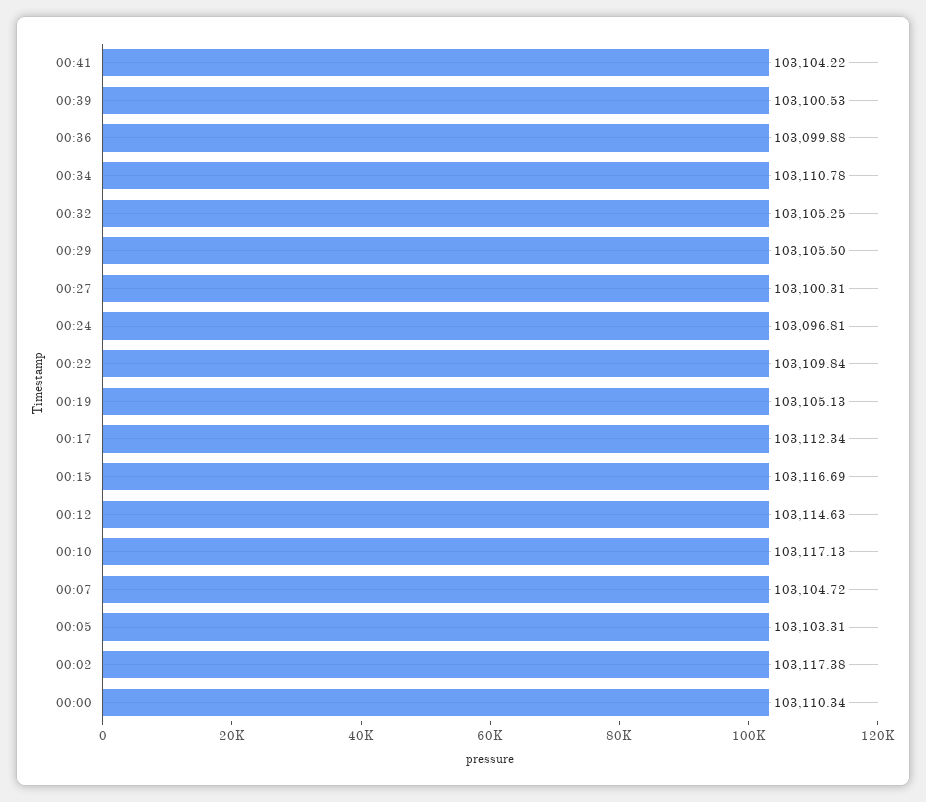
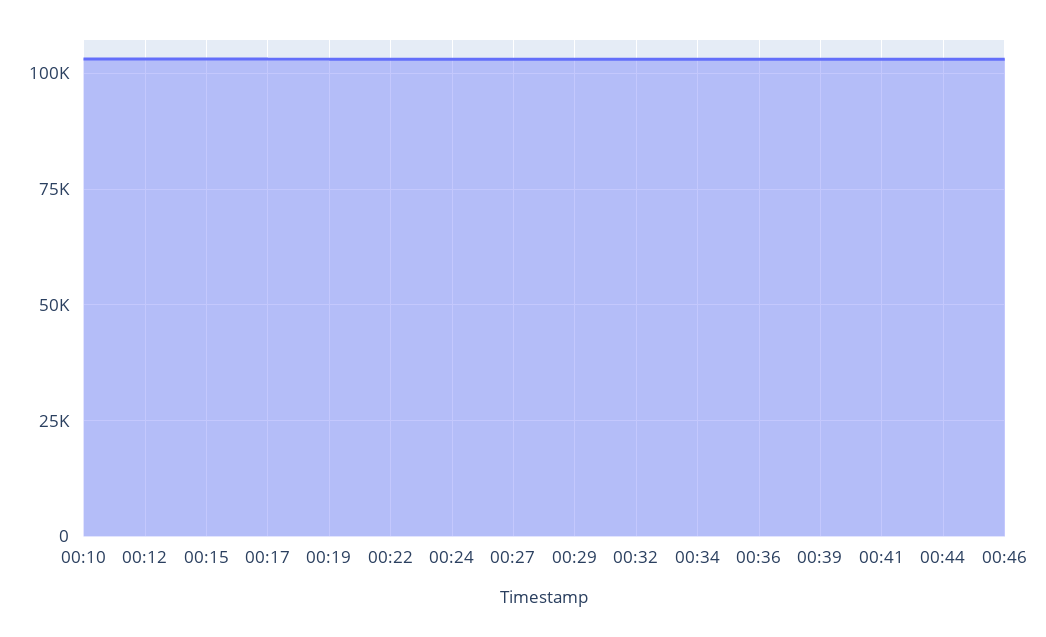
00:07: 103104.72 -> none
00:05: 103103.31 -> none
00:02: 103117.38 -> none
00:00: 103110.34 -> none
00:44: none -> 102500
00:46: none -> 102500

